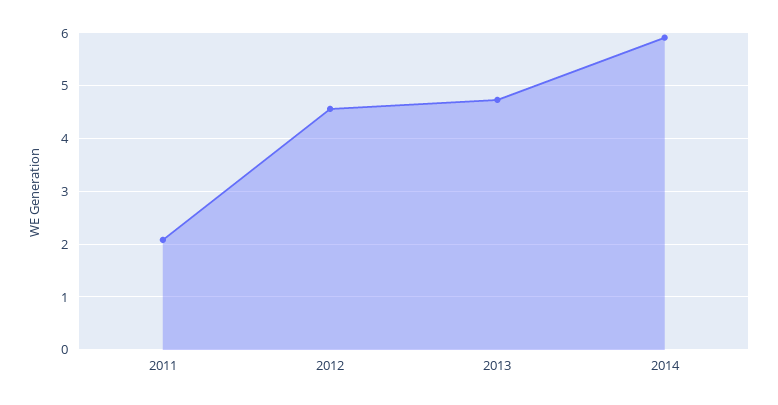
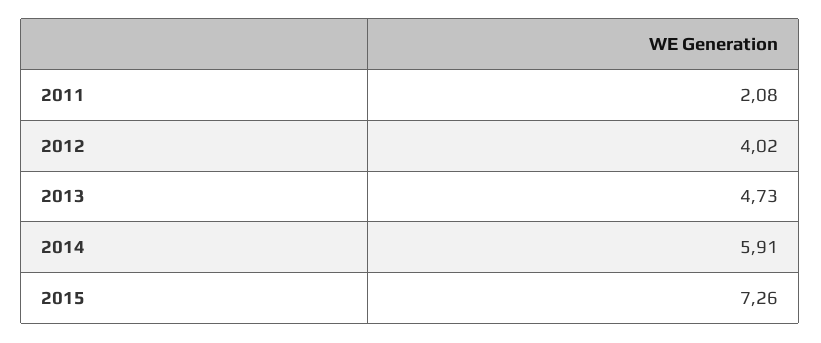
2012: 4.6 -> 4.02
2015: none -> 7.26

